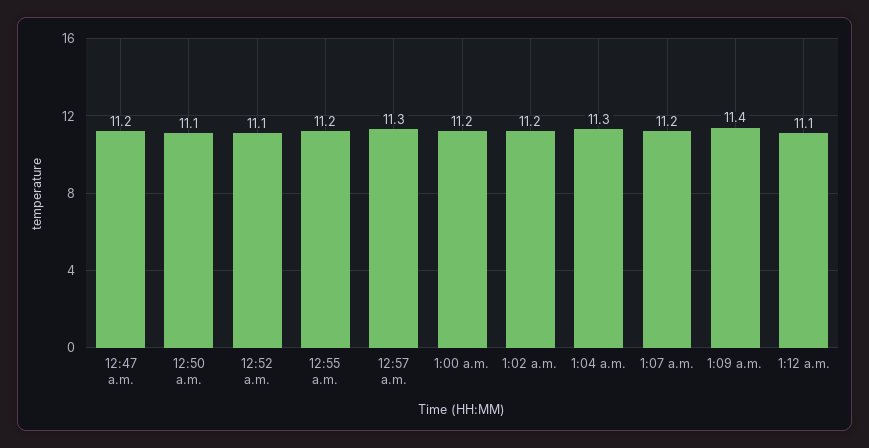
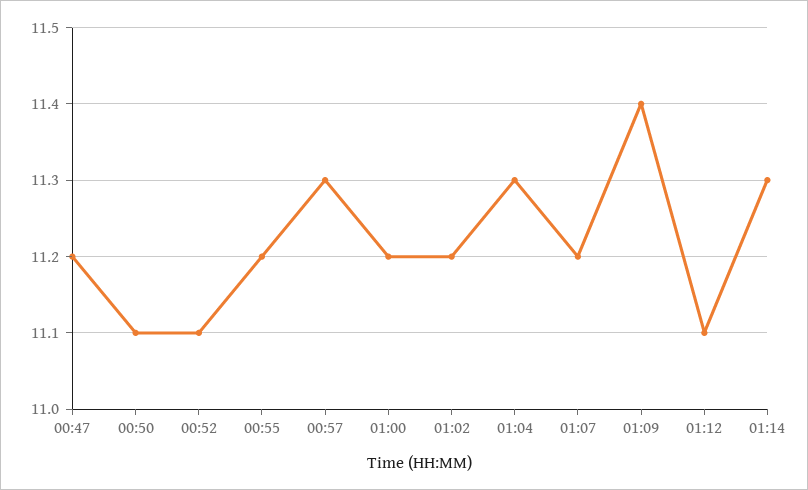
01:14: none -> 11.3

